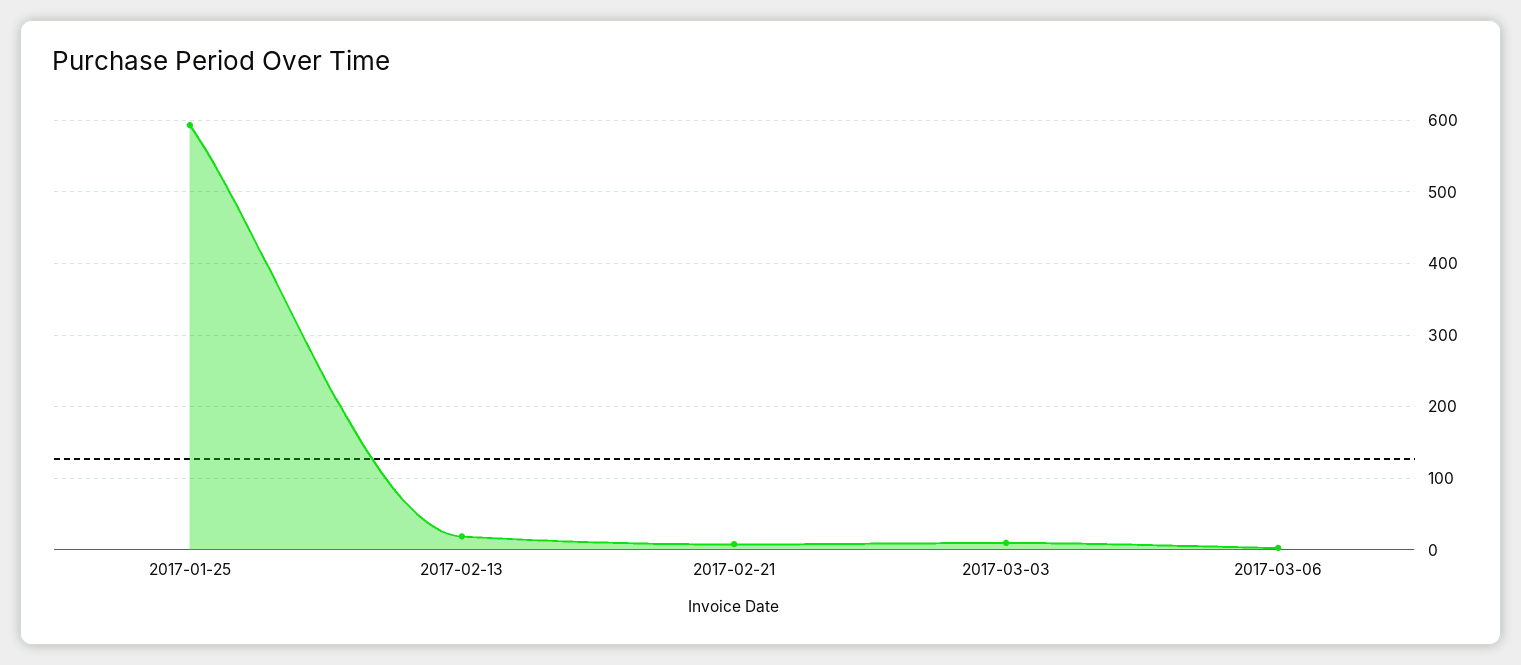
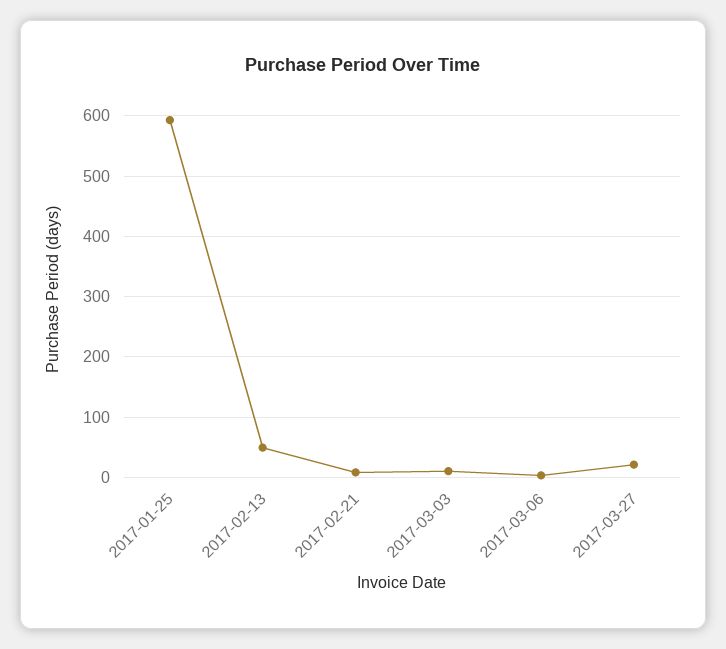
2017-02-13: 20 -> 50
2017-03-27: none -> 20

